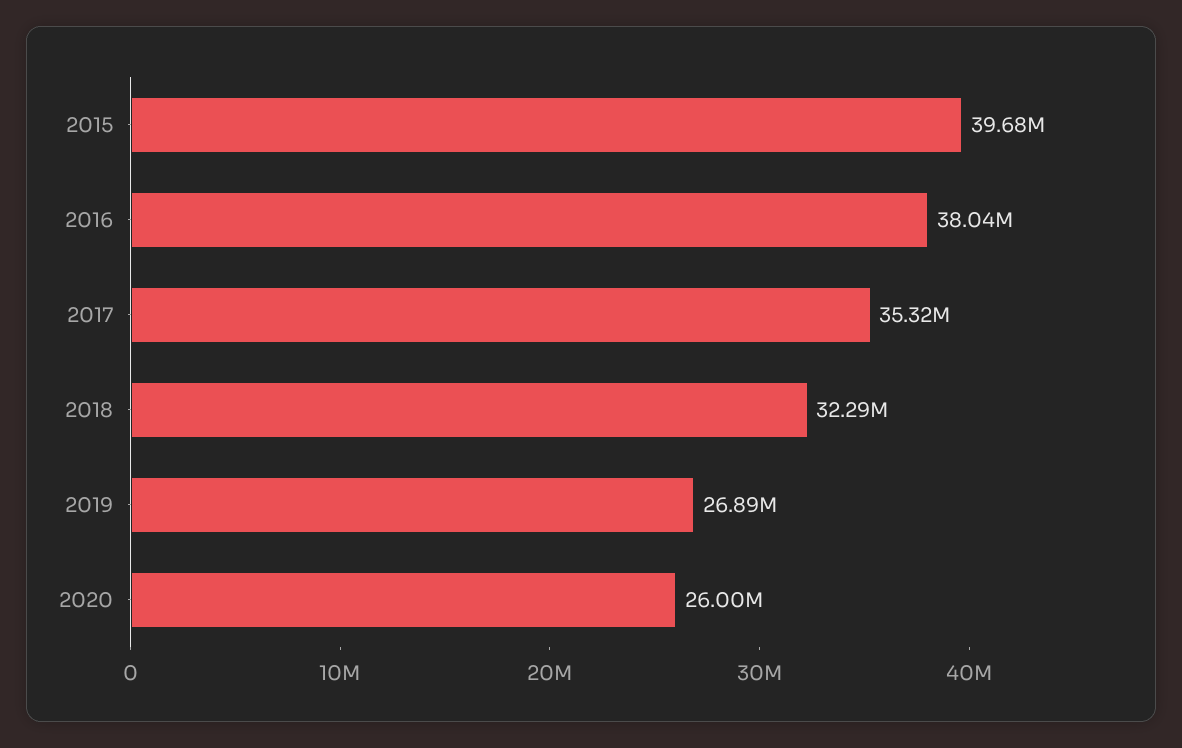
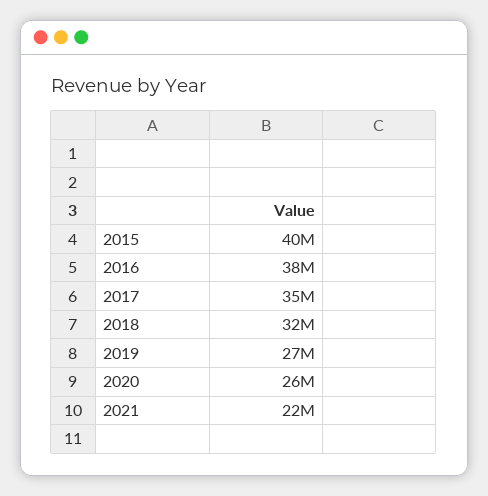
2021: none -> 22000000

